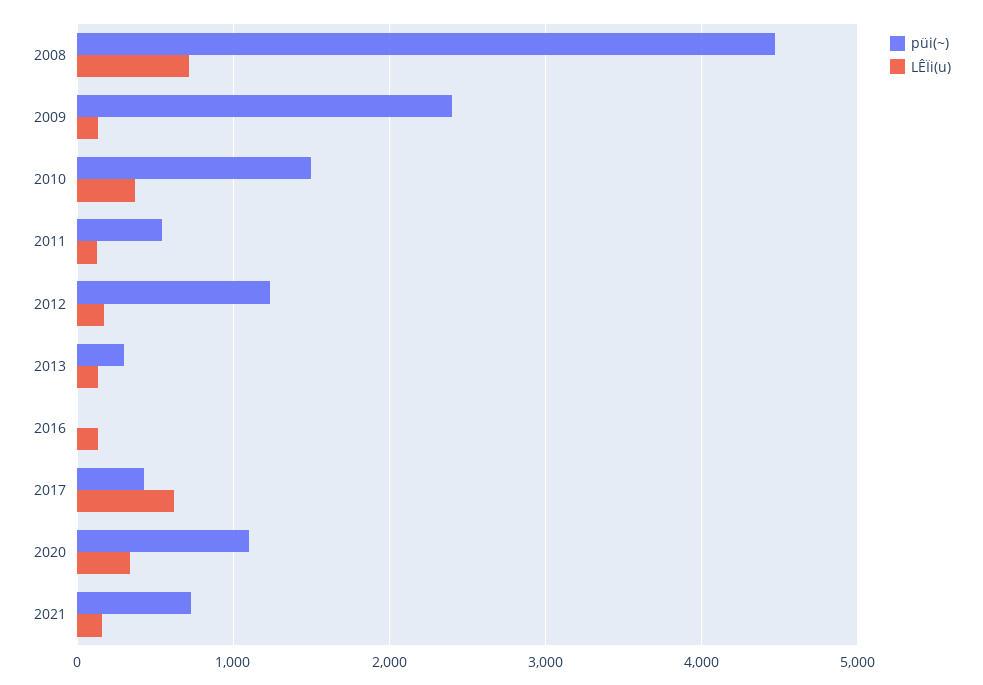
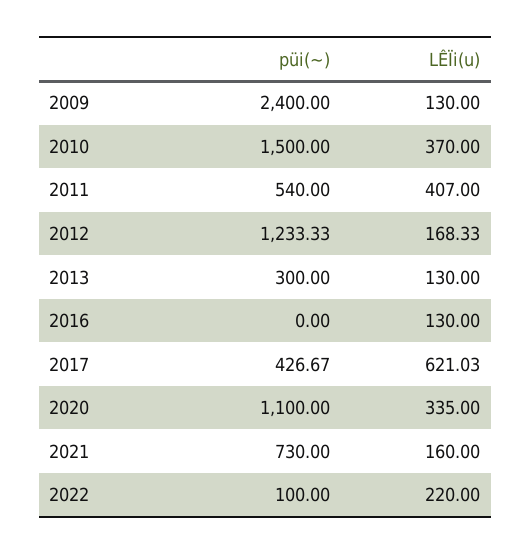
püi(~), 2008: 4500 -> none
LÊÏi(u), 2008: 700 -> none
LÊÏi(u), 2011: 100 -> 407
püi(~), 2022: none -> 100
LÊÏi(u), 2022: none -> 220

